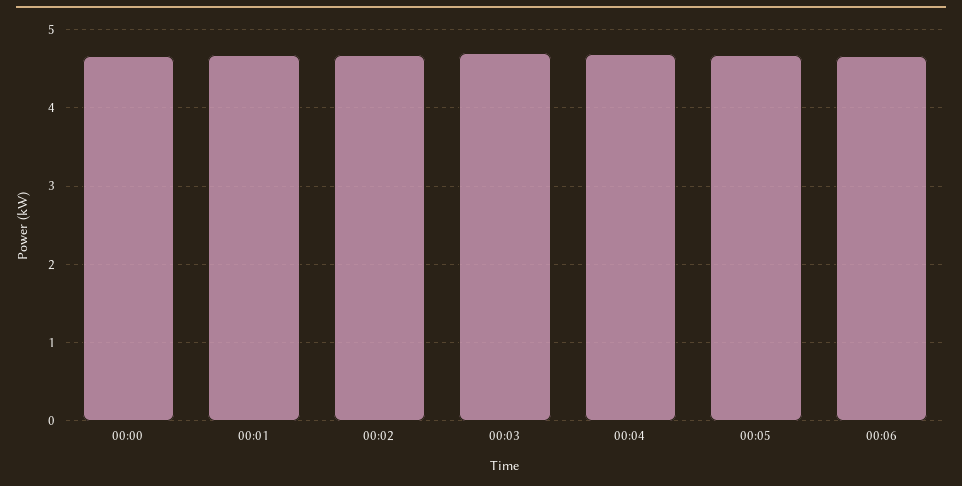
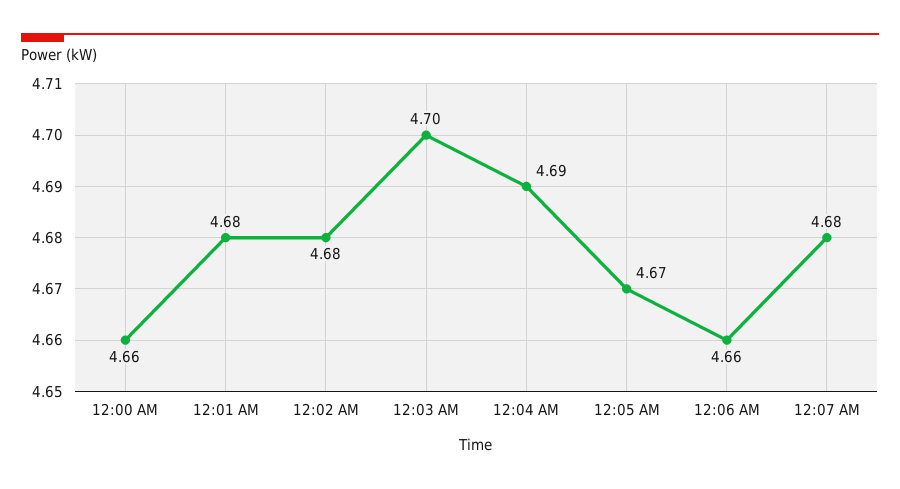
12:07 AM: none -> 4.68

